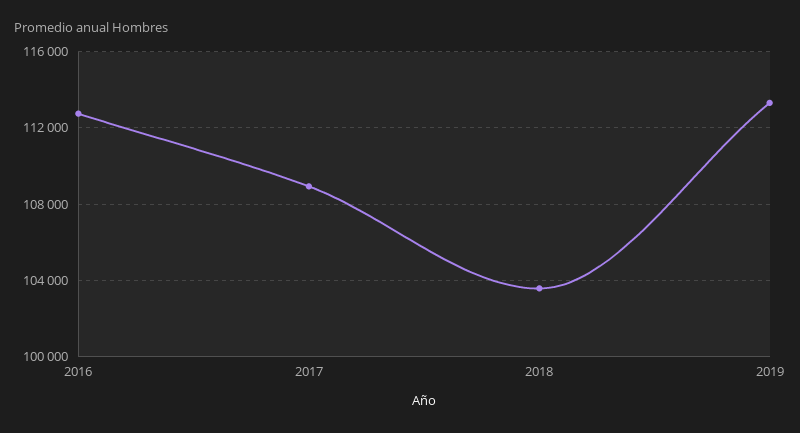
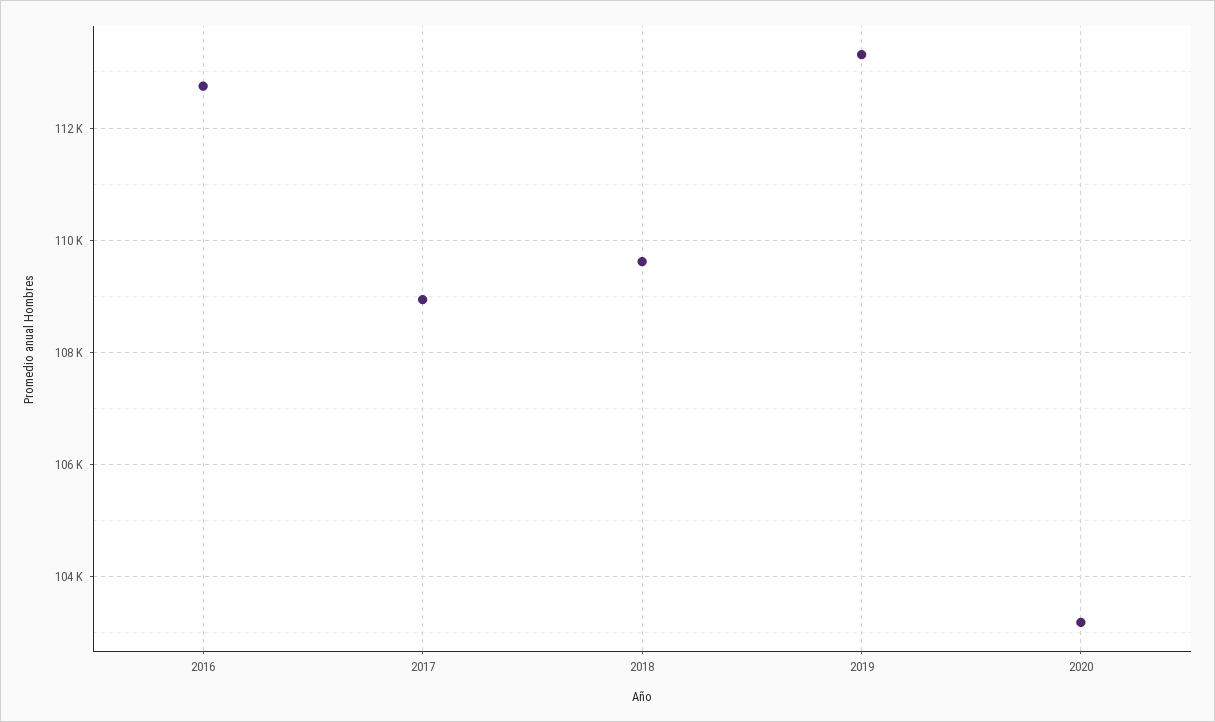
2018: 103500 -> 109600
2020: none -> 103200

